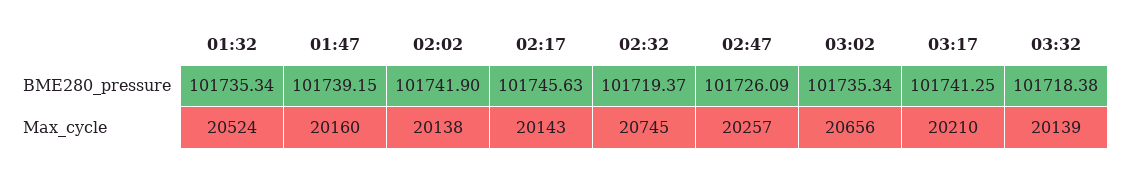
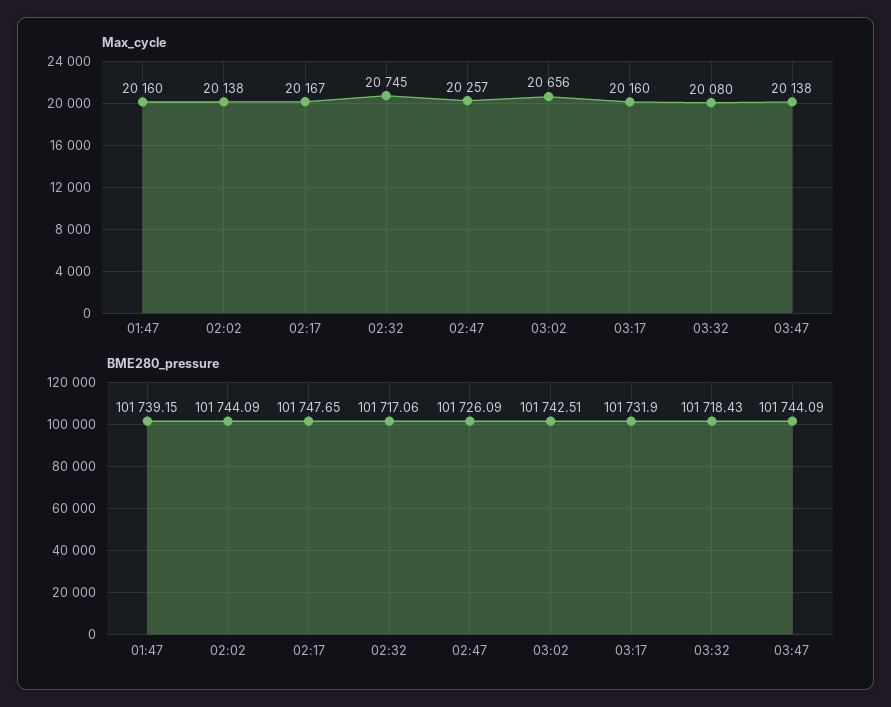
BME280_pressure, 01:32: 101735.34 -> none
BME280_pressure, 02:02: 101741.9 -> 101744.09
BME280_pressure, 02:17: 101745.63 -> 101747.65
BME280_pressure, 02:32: 101719.37 -> 101717.06
BME280_pressure, 03:02: 101735.34 -> 101742.51
BME280_pressure, 03:17: 101741.25 -> 101731.9
BME280_pressure, 03:32: 101718.38 -> 101718.43
Max_cycle, 01:32: 20524 -> none
Max_cycle, 02:17: 20143 -> 20167
Max_cycle, 03:17: 20210 -> 20160
Max_cycle, 03:32: 20139 -> 20080
Max_cycle, 03:47: none -> 20138
BME280_pressure, 03:47: none -> 101744.09

